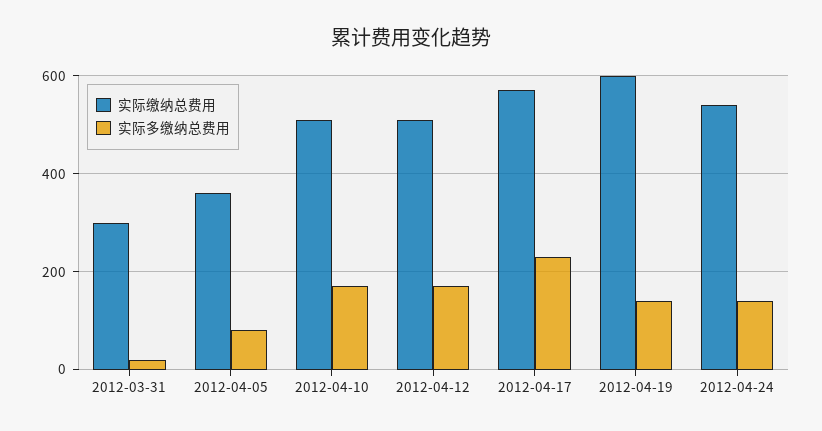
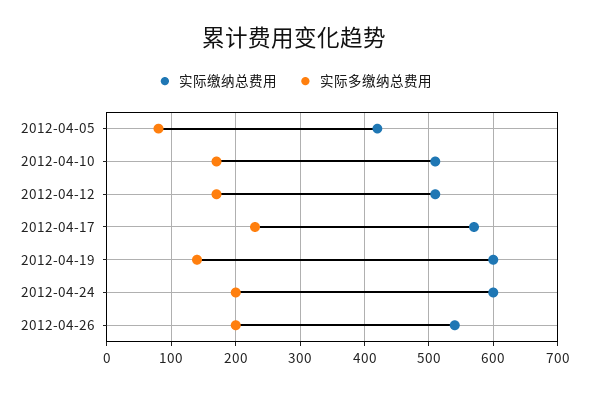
实际缴纳总费用, 2012-03-31: 300 -> none
实际多缴纳总费用, 2012-03-31: 20 -> none
实际缴纳总费用, 2012-04-05: 360 -> 420
实际缴纳总费用, 2012-04-24: 540 -> 600
实际多缴纳总费用, 2012-04-24: 140 -> 200
实际缴纳总费用, 2012-04-26: none -> 540
实际多缴纳总费用, 2012-04-26: none -> 200

